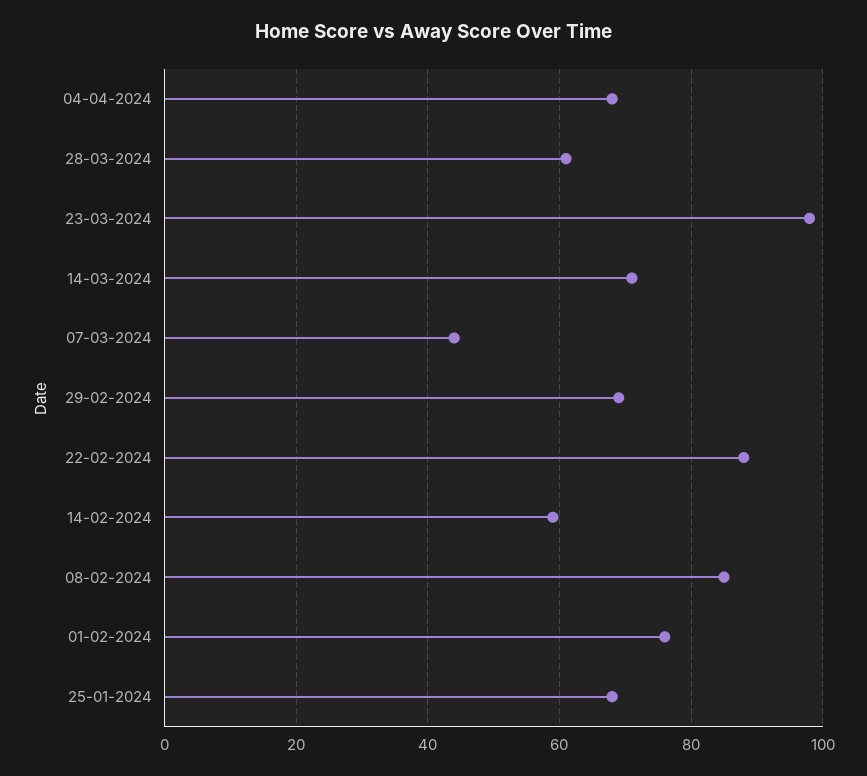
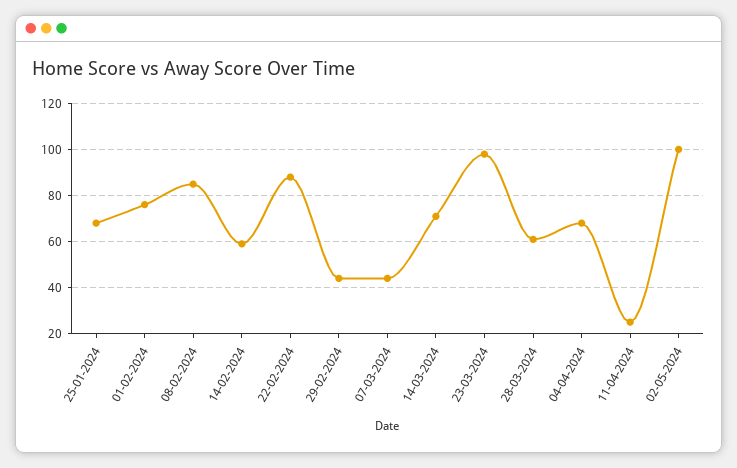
29-02-2024: 70 -> 45
11-04-2024: none -> 25
02-05-2024: none -> 100

